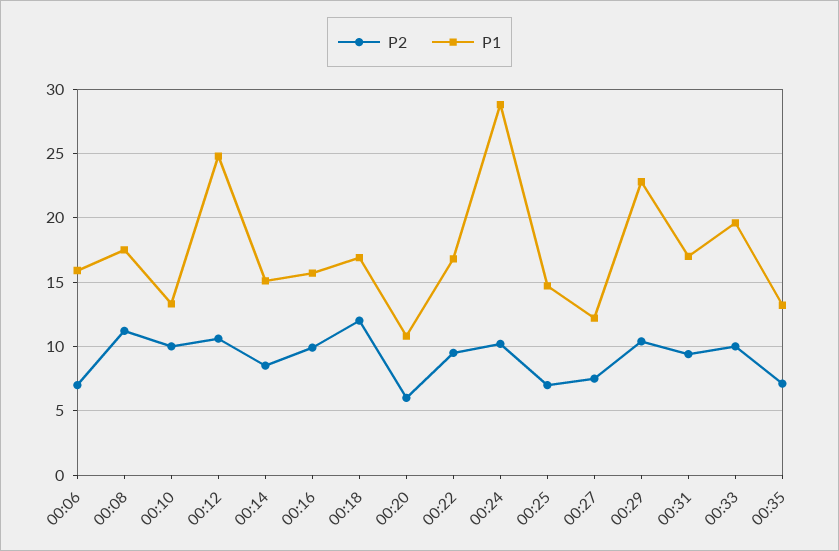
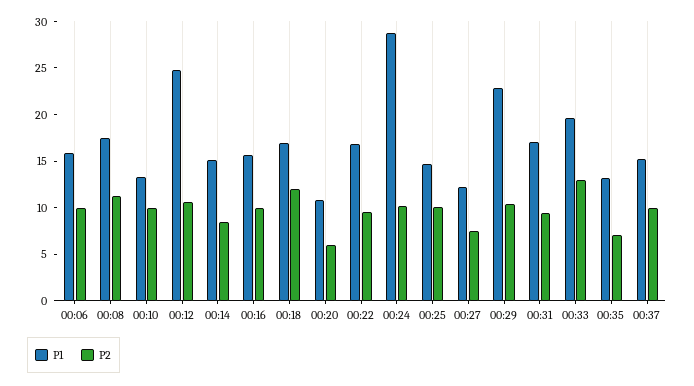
P2, 00:06: 7 -> 10
P2, 00:25: 7 -> 10
P2, 00:33: 10 -> 13
P1, 00:37: none -> 15
P2, 00:37: none -> 10

